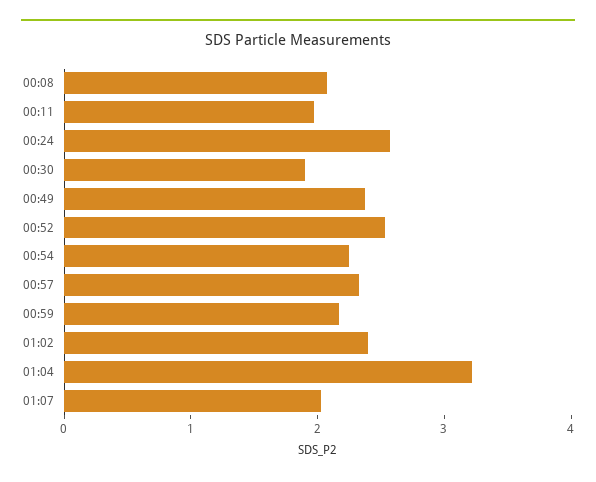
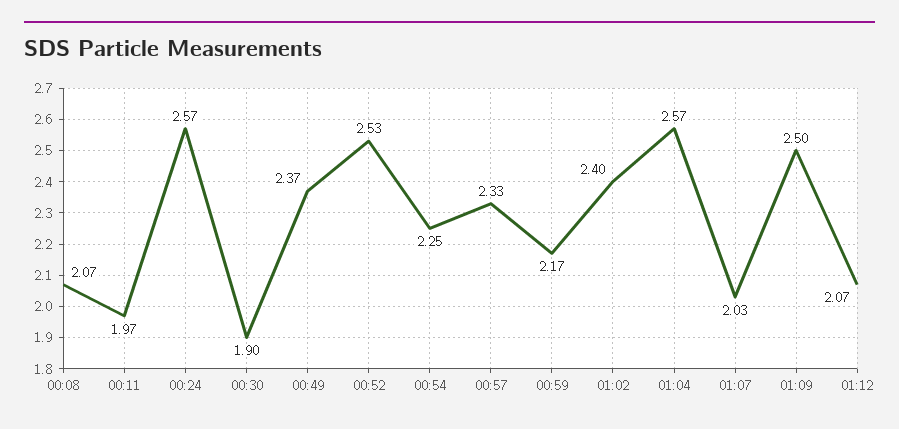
01:04: 3.2 -> 2.57
01:09: none -> 2.5
01:12: none -> 2.07

